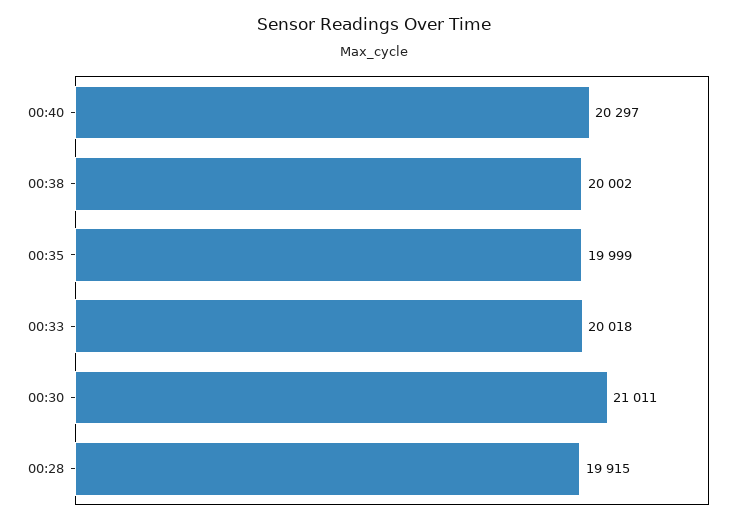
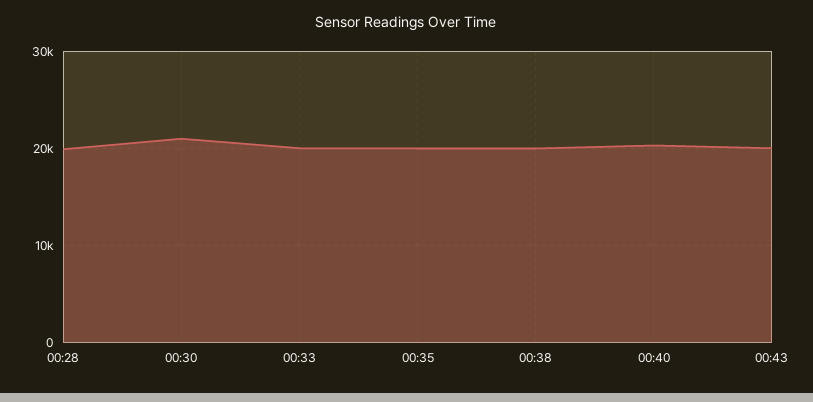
00:43: none -> 20000

